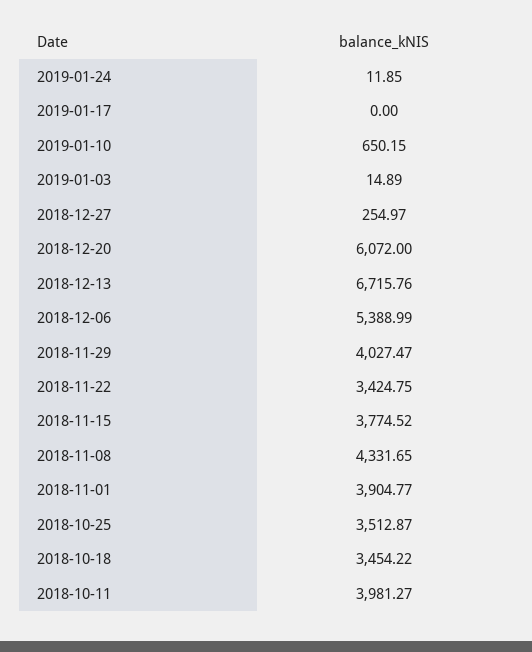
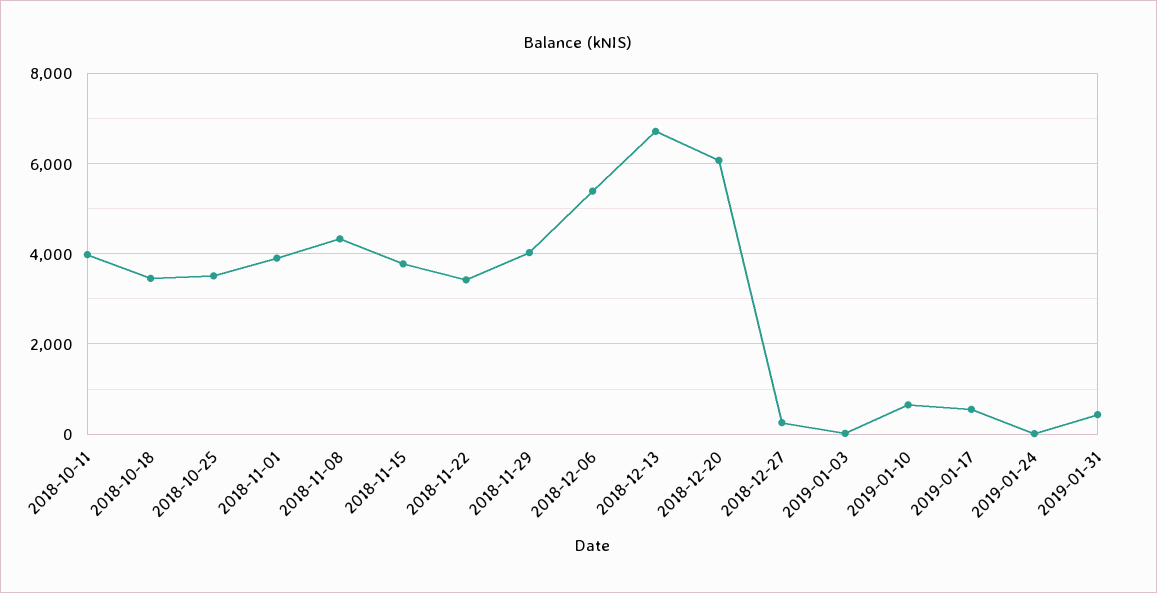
2019-01-17: 0 -> 600
2019-01-31: none -> 400

